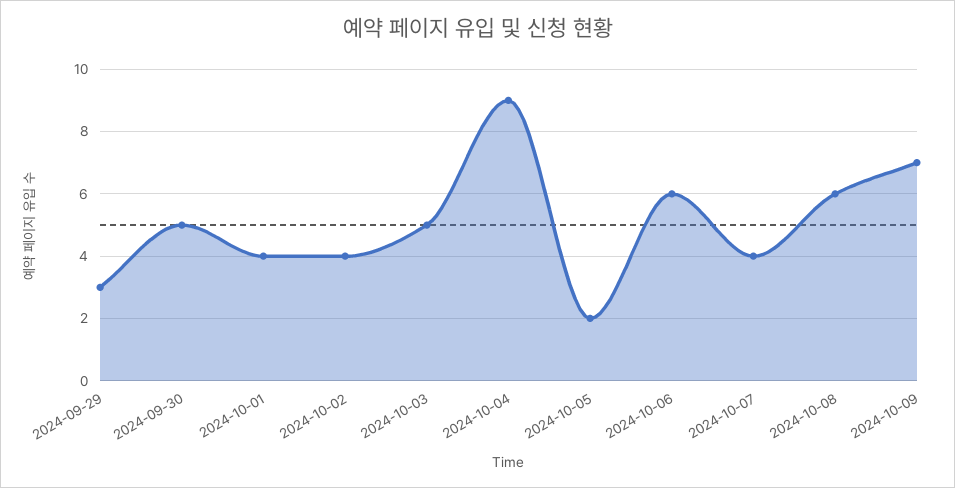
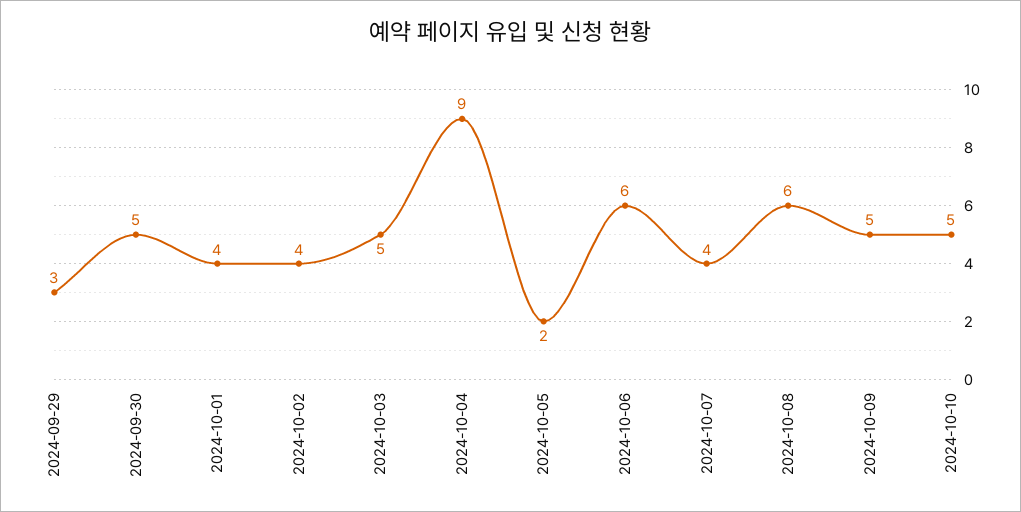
2024-10-09: 7 -> 5
2024-10-10: none -> 5

